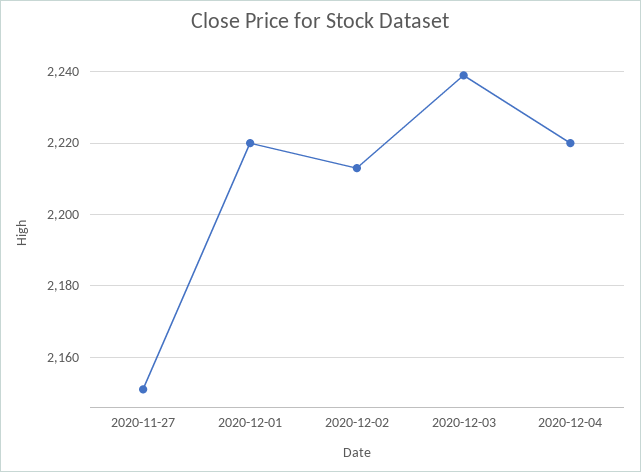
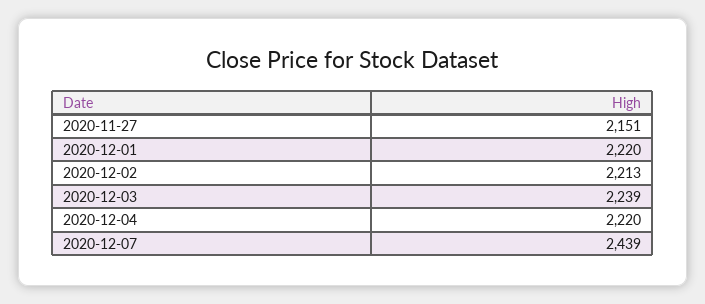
2020-12-07: none -> 2439

